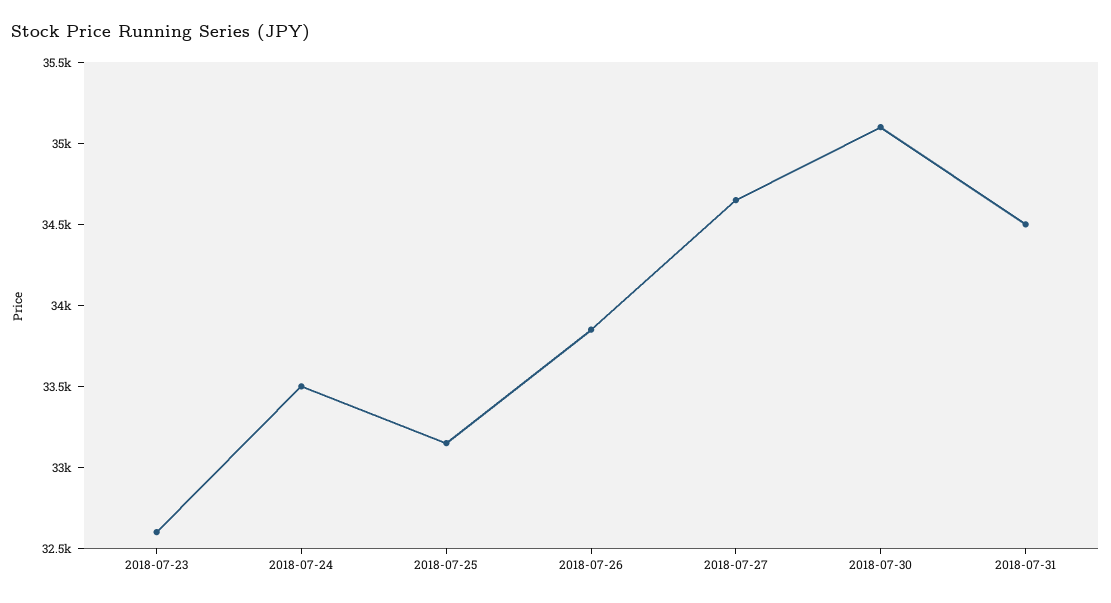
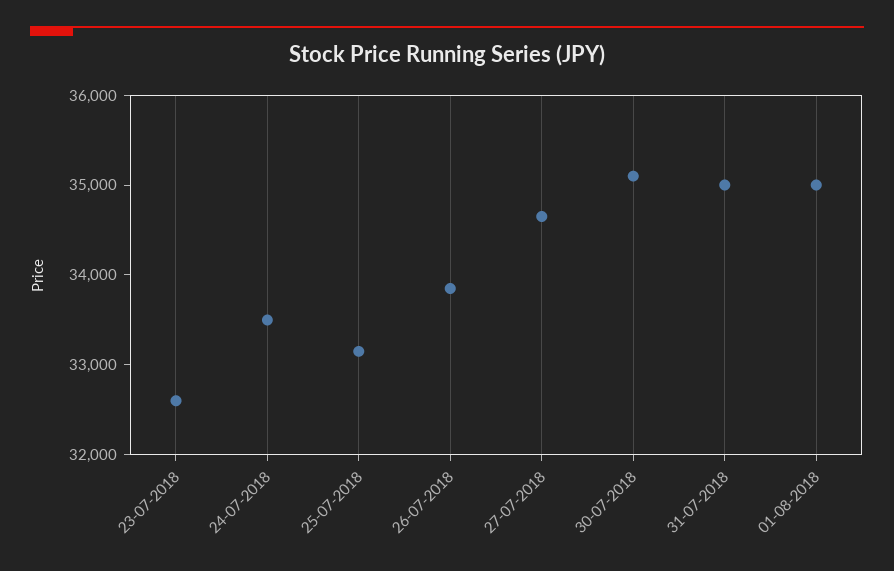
2018-07-31: 34500 -> 35000
01-08-2018: none -> 35000

